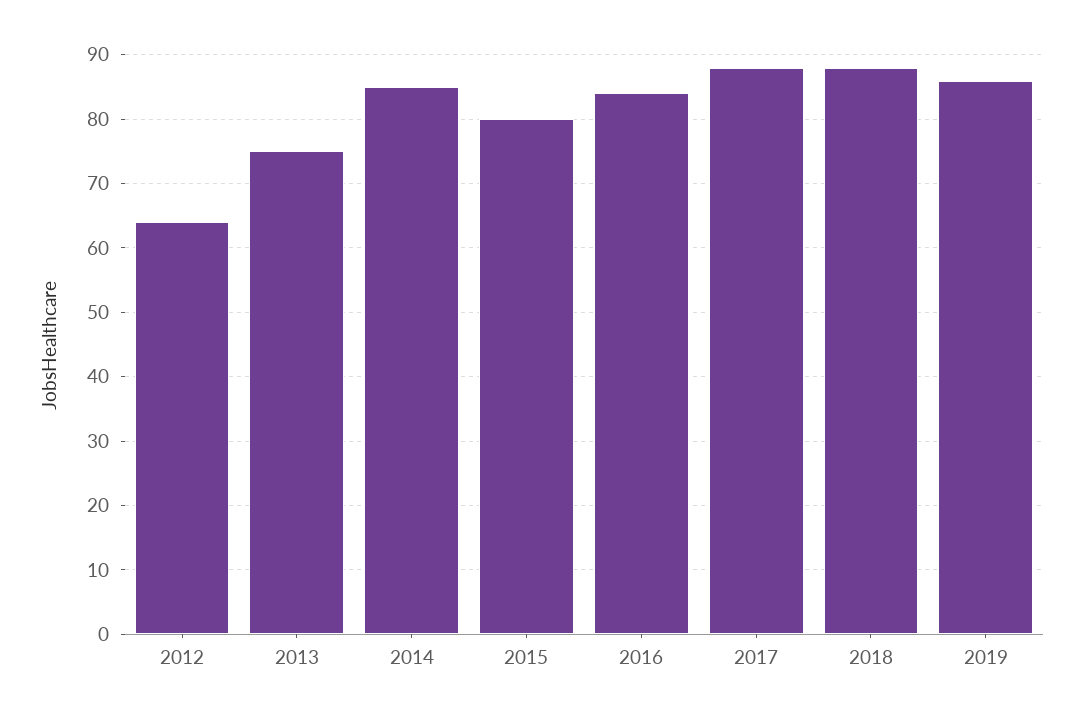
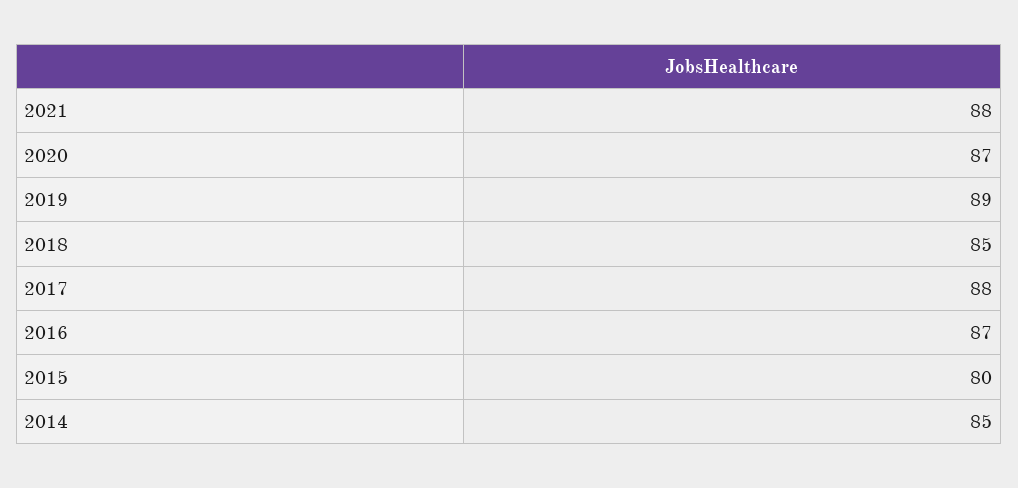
2012: 64 -> none
2013: 75 -> none
2016: 84 -> 87
2018: 88 -> 85
2019: 86 -> 89
2021: none -> 88
2020: none -> 87

